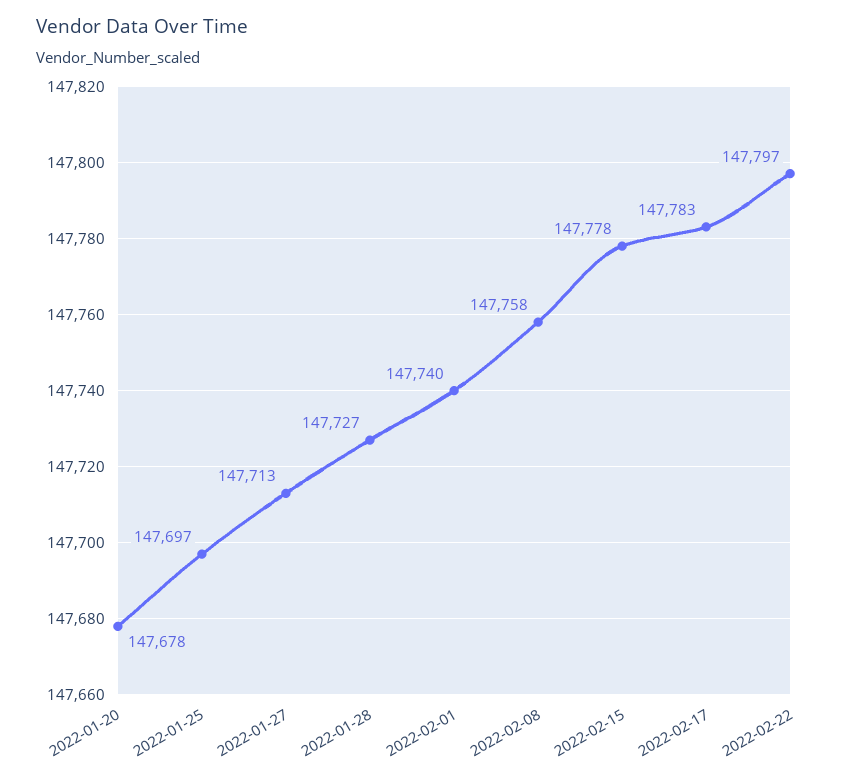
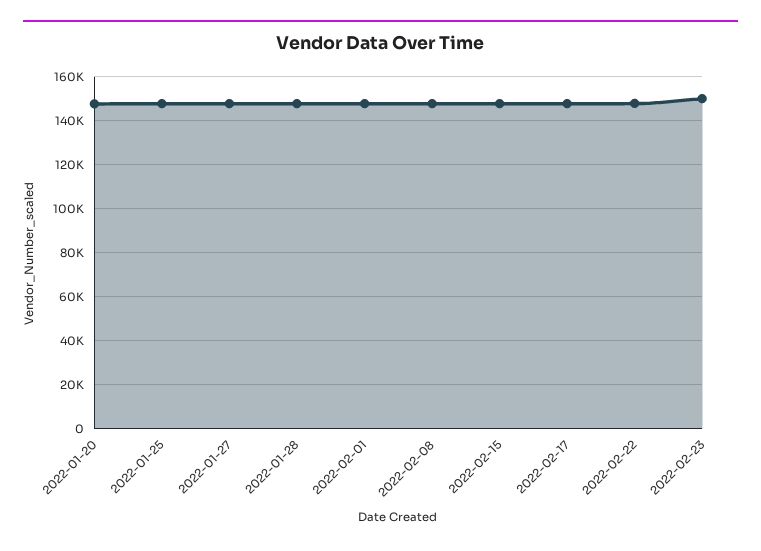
2022-02-23: none -> 150000

